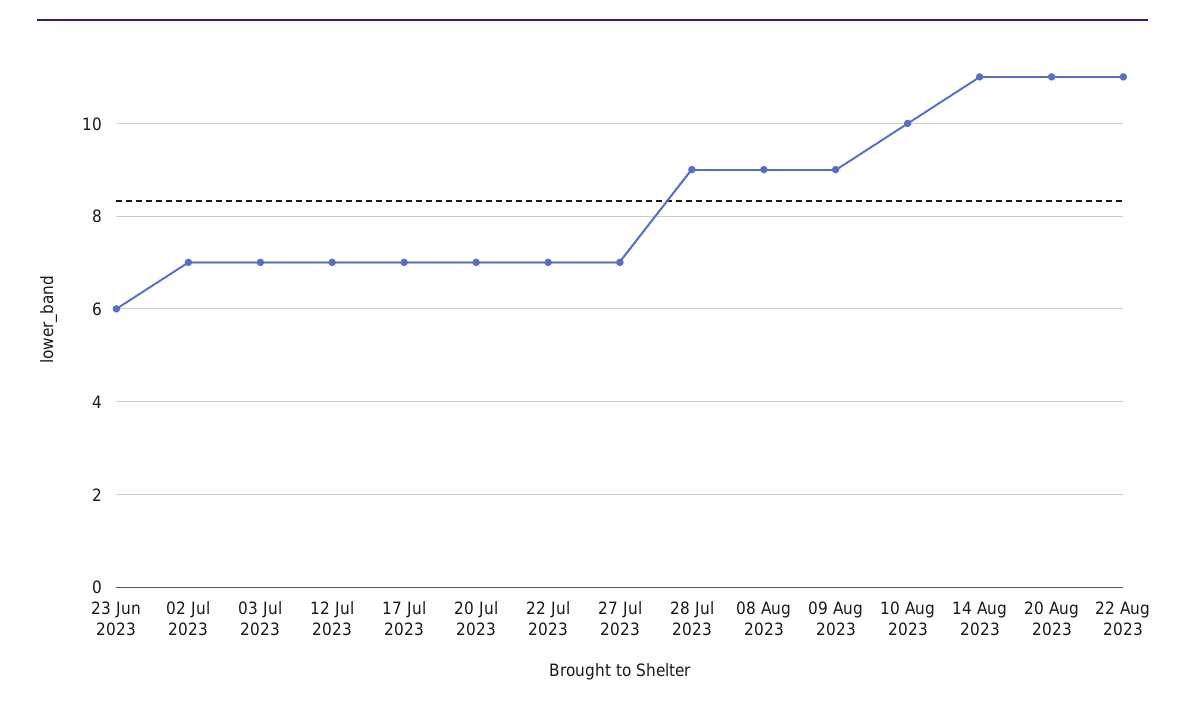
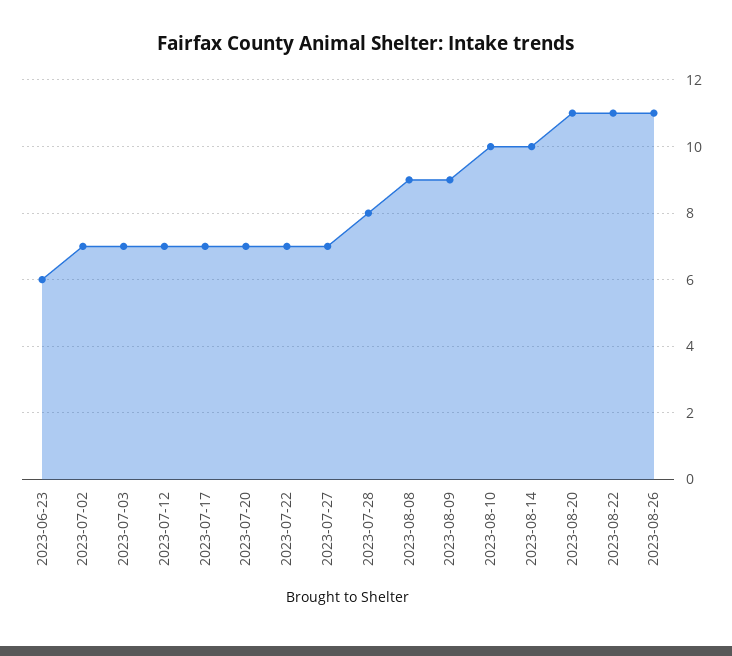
28 Jul 2023: 9 -> 8
14 Aug 2023: 11 -> 10
2023-08-26: none -> 11

